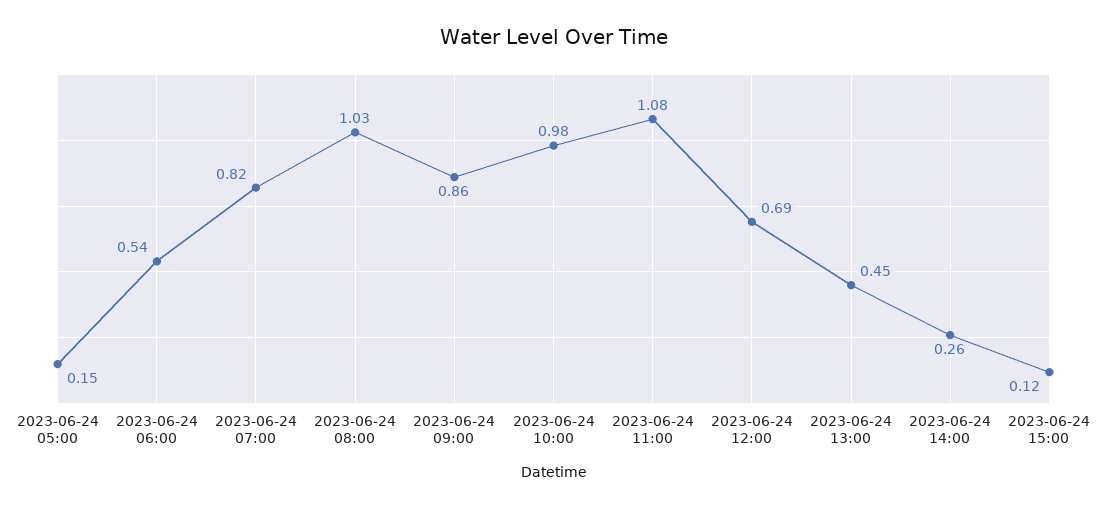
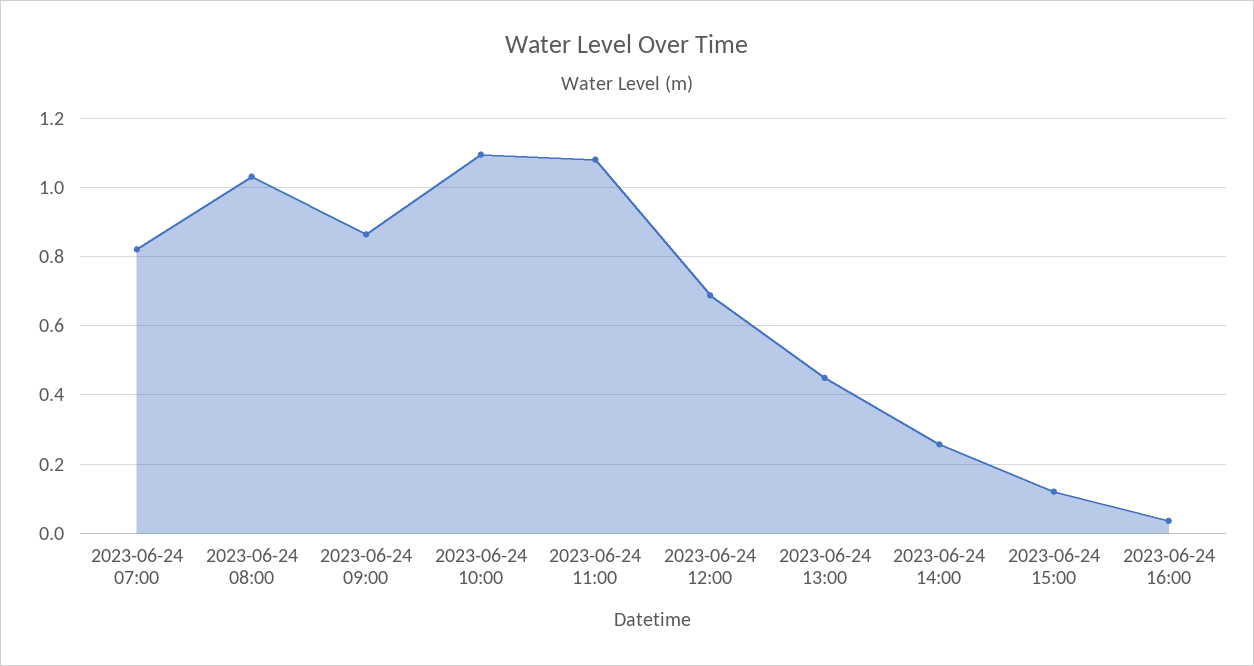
2023-06-24 05:00: 0.15 -> none
2023-06-24 06:00: 0.54 -> none
2023-06-24 10:00: 0.98 -> 1.1
2023-06-24 16:00: none -> 0.04

